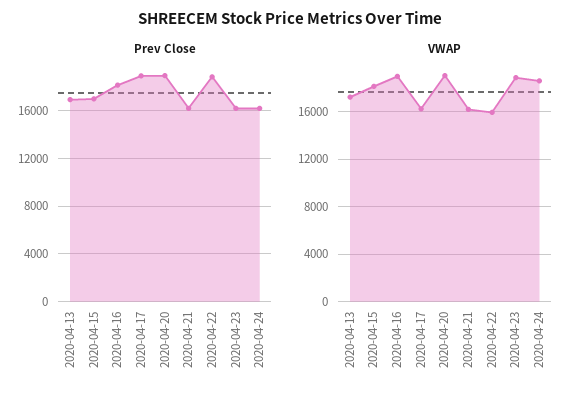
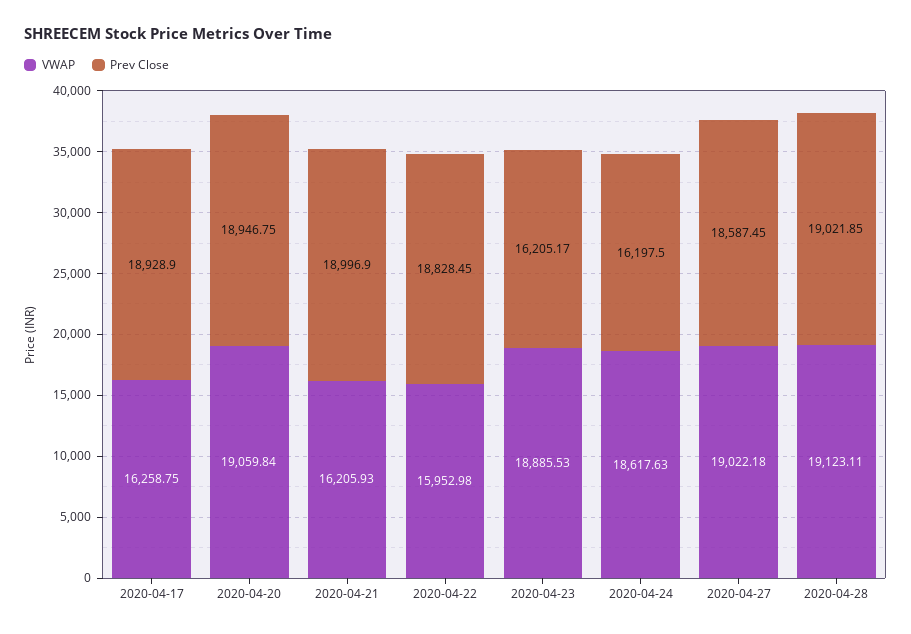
Prev Close, 2020-04-13: 17000 -> none
Prev Close, 2020-04-15: 17000 -> none
Prev Close, 2020-04-16: 18000 -> none
Prev Close, 2020-04-21: 16000 -> 18996.9
VWAP, 2020-04-13: 17000 -> none
VWAP, 2020-04-15: 18000 -> none
VWAP, 2020-04-16: 19000 -> none
VWAP, 2020-04-27: none -> 19022.18
Prev Close, 2020-04-27: none -> 18587.45
VWAP, 2020-04-28: none -> 19123.11
Prev Close, 2020-04-28: none -> 19021.85

